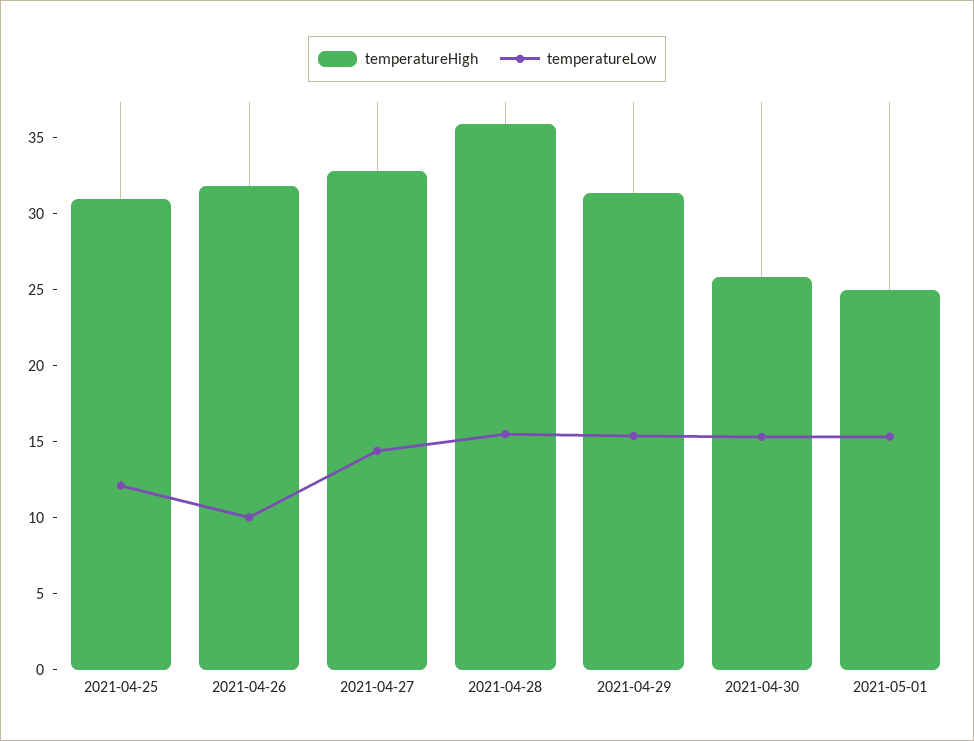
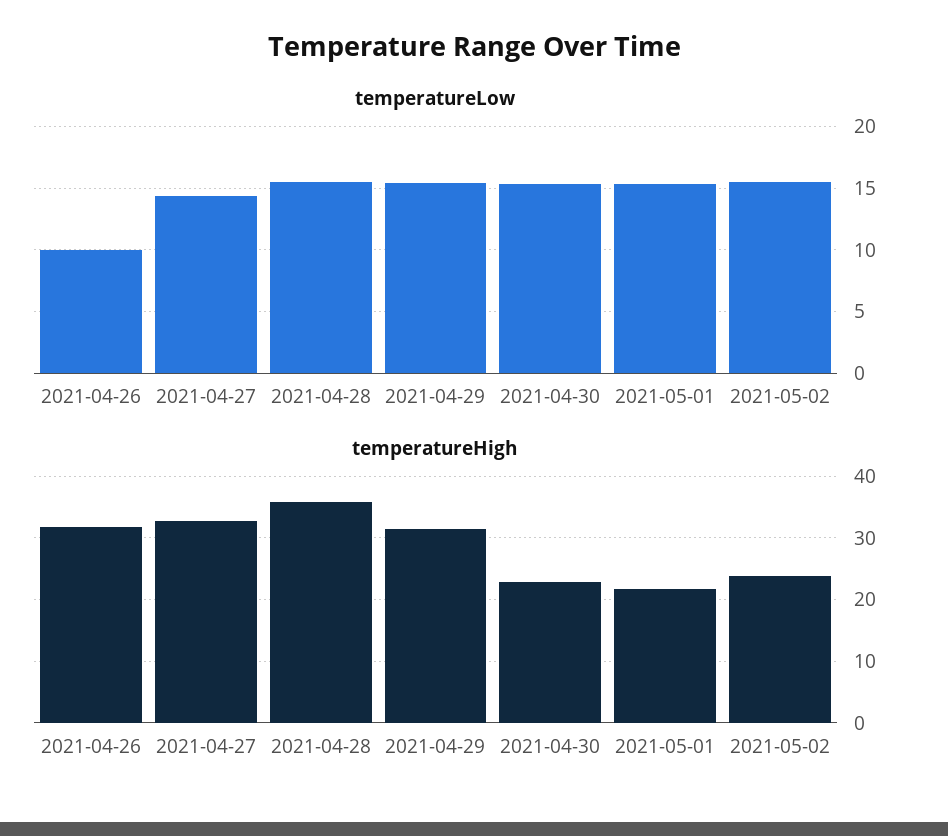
temperatureHigh, 2021-04-25: 31 -> none
temperatureLow, 2021-04-25: 12 -> none
temperatureHigh, 2021-04-30: 26 -> 23
temperatureHigh, 2021-05-01: 25 -> 22
temperatureLow, 2021-05-02: none -> 15.5
temperatureHigh, 2021-05-02: none -> 24

